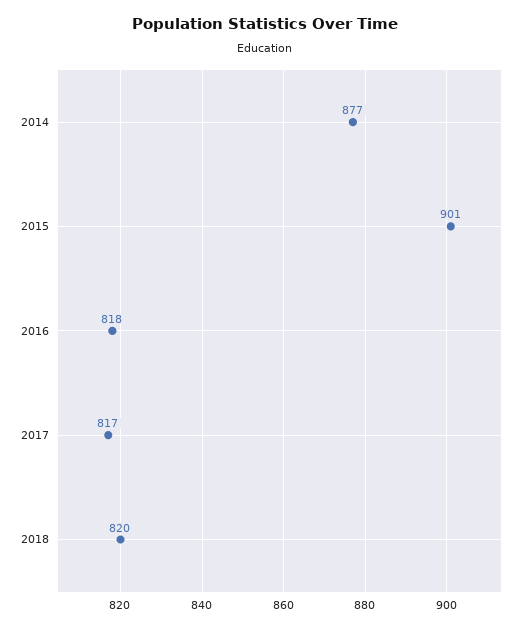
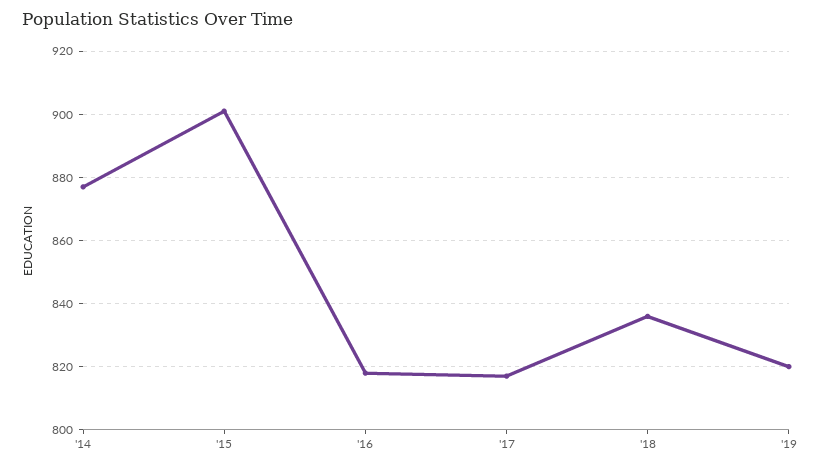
2018: 820 -> 835
'19: none -> 820

